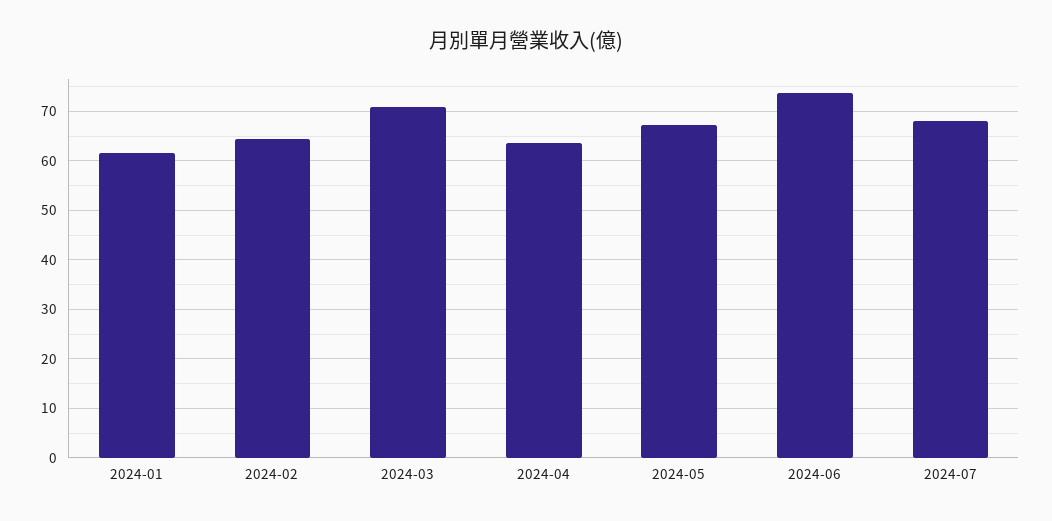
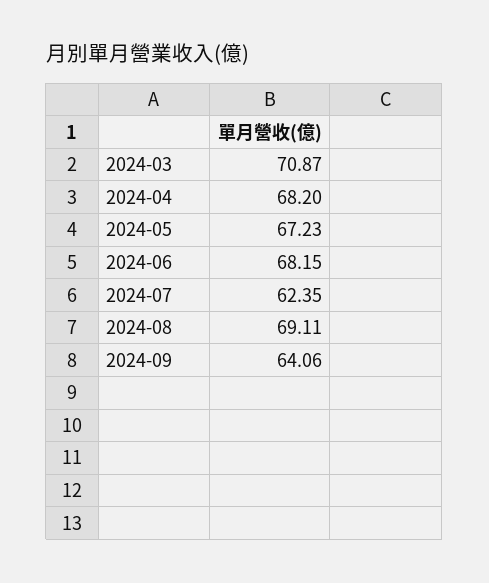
2024-01: 62 -> none
2024-02: 64 -> none
2024-04: 64 -> 68.2
2024-06: 74 -> 68.15
2024-07: 68 -> 62.35
2024-08: none -> 69.11
2024-09: none -> 64.06

